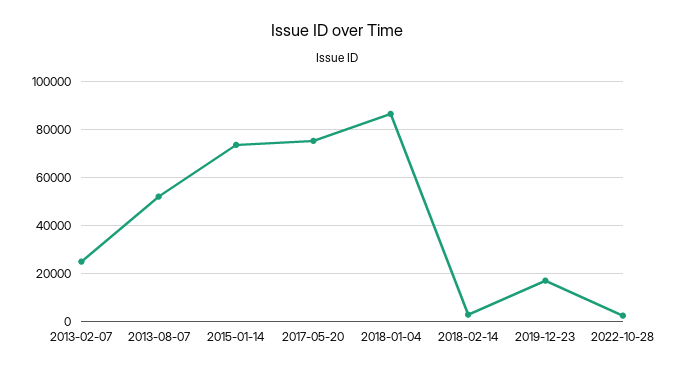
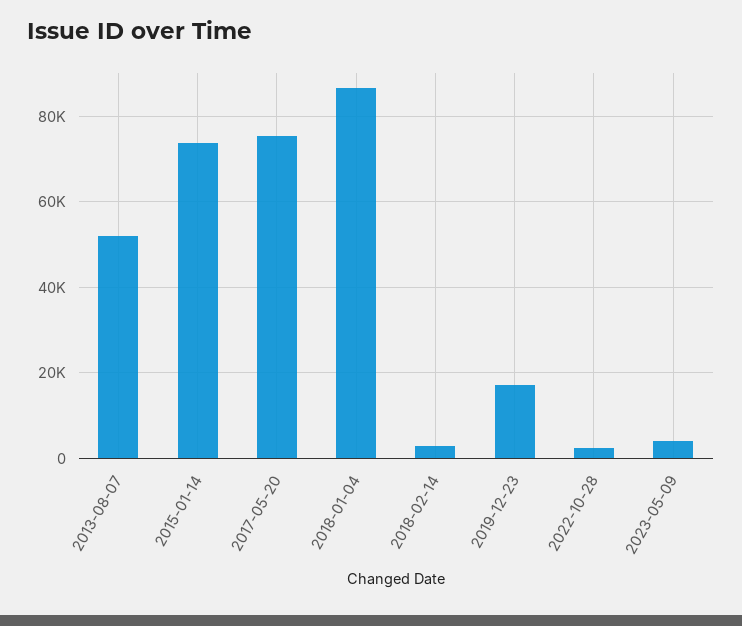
2013-02-07: 25000 -> none
2023-05-09: none -> 4000

